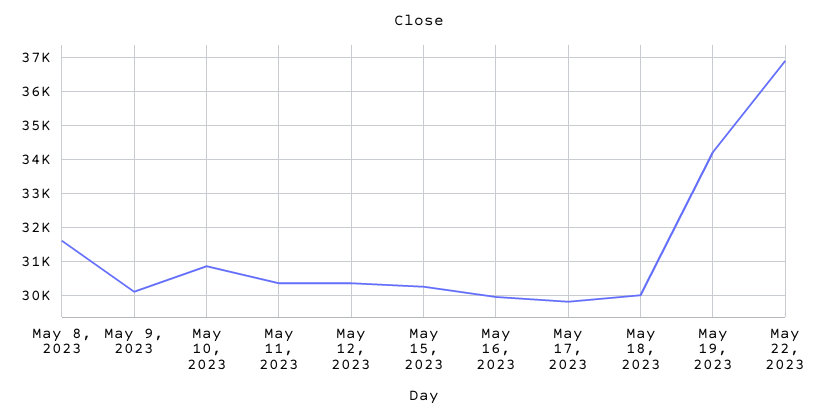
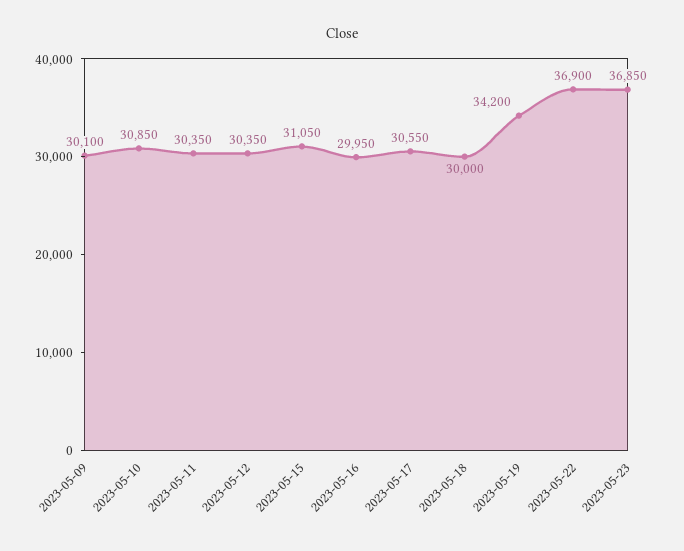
May 8, 2023: 31600 -> none
May 15, 2023: 30200 -> 31050
May 17, 2023: 29800 -> 30550
2023-05-23: none -> 36850

